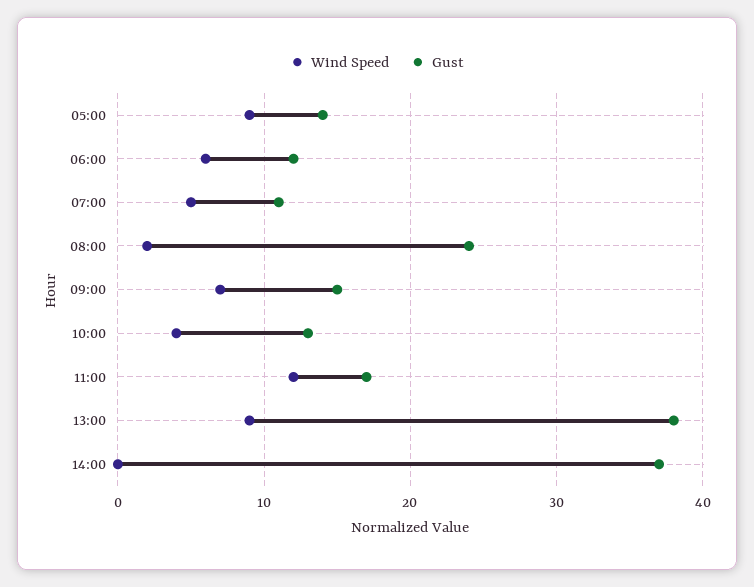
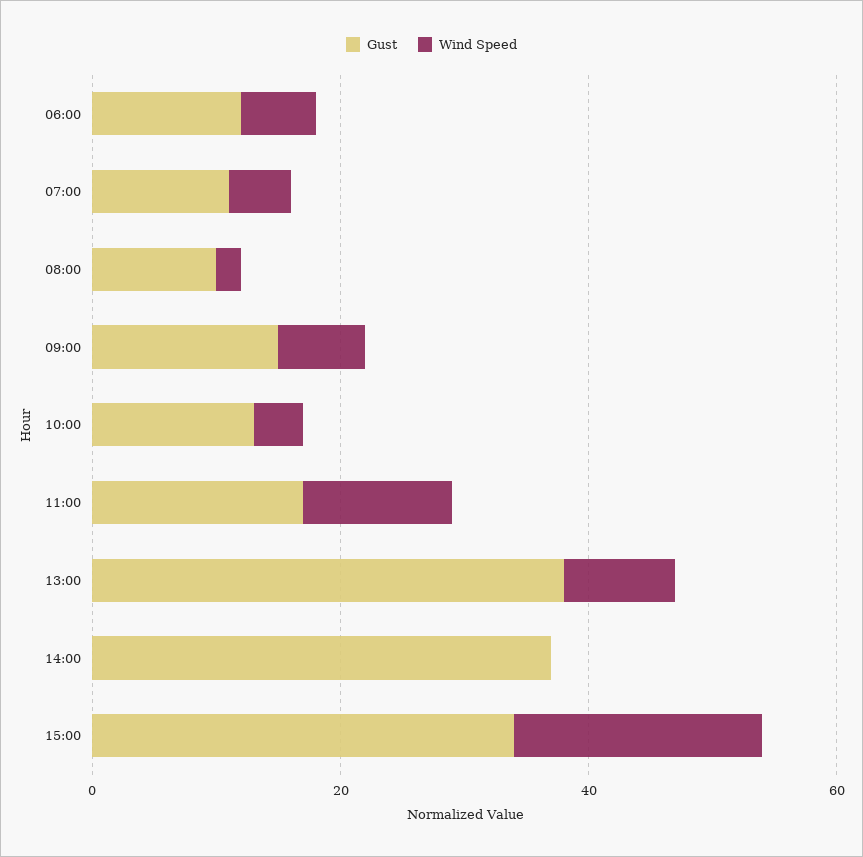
Wind Speed, 05:00: 9 -> none
Gust, 05:00: 14 -> none
Gust, 08:00: 24 -> 10
Gust, 15:00: none -> 35
Wind Speed, 15:00: none -> 20

